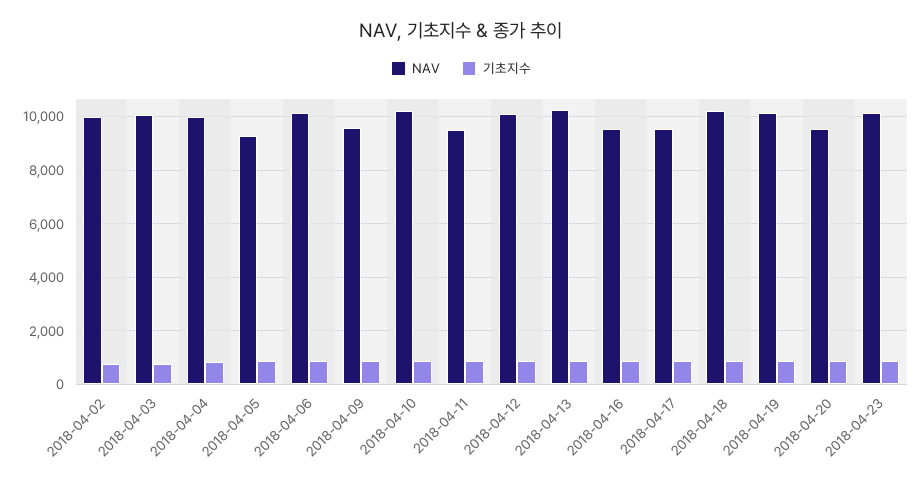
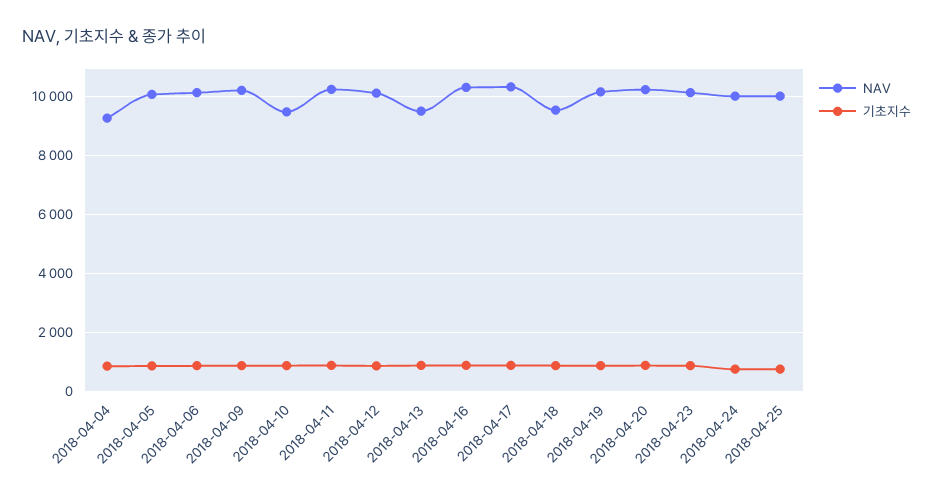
NAV, 2018-04-02: 10000 -> none
기초지수, 2018-04-02: 750 -> none
NAV, 2018-04-03: 10000 -> none
기초지수, 2018-04-03: 750 -> none
NAV, 2018-04-04: 10000 -> 9250
NAV, 2018-04-05: 9250 -> 10000
NAV, 2018-04-09: 9500 -> 10250
NAV, 2018-04-10: 10250 -> 9500
NAV, 2018-04-11: 9500 -> 10250
NAV, 2018-04-13: 10250 -> 9500
NAV, 2018-04-16: 9500 -> 10250
NAV, 2018-04-17: 9500 -> 10250
NAV, 2018-04-18: 10250 -> 9500
NAV, 2018-04-20: 9500 -> 10250
NAV, 2018-04-24: none -> 10000
기초지수, 2018-04-24: none -> 750
NAV, 2018-04-25: none -> 10000
기초지수, 2018-04-25: none -> 750

